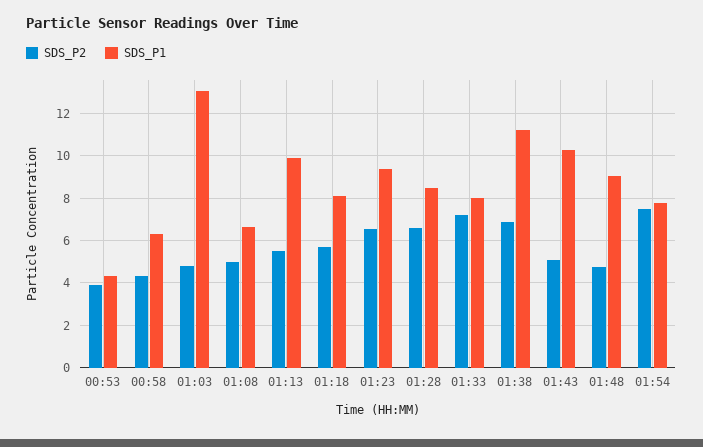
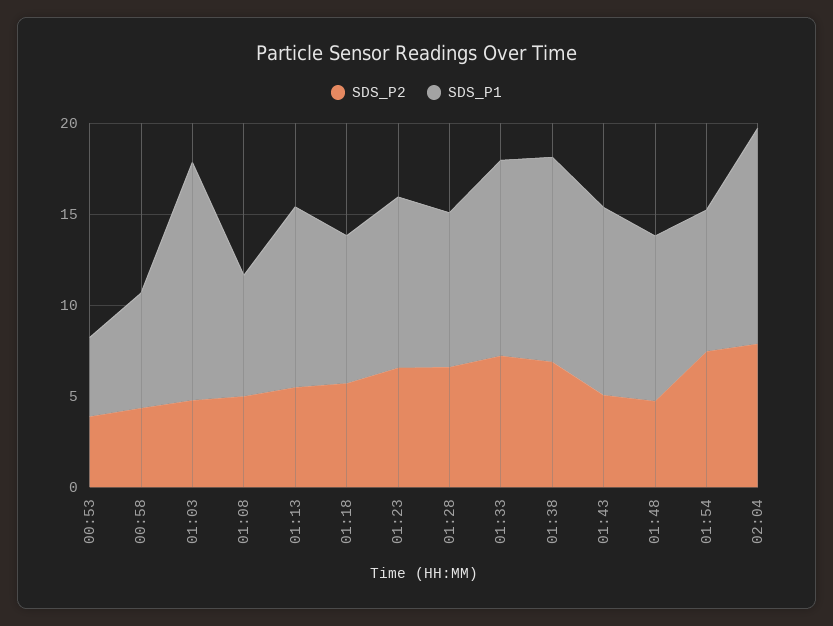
SDS_P1, 01:33: 8 -> 11
SDS_P2, 02:04: none -> 8
SDS_P1, 02:04: none -> 12

